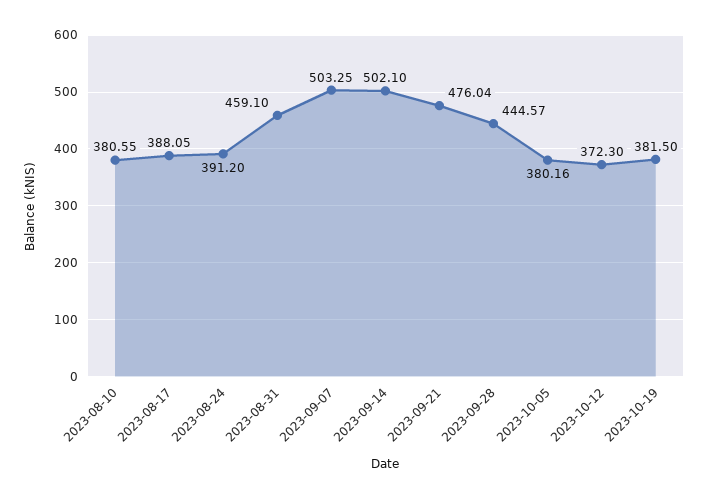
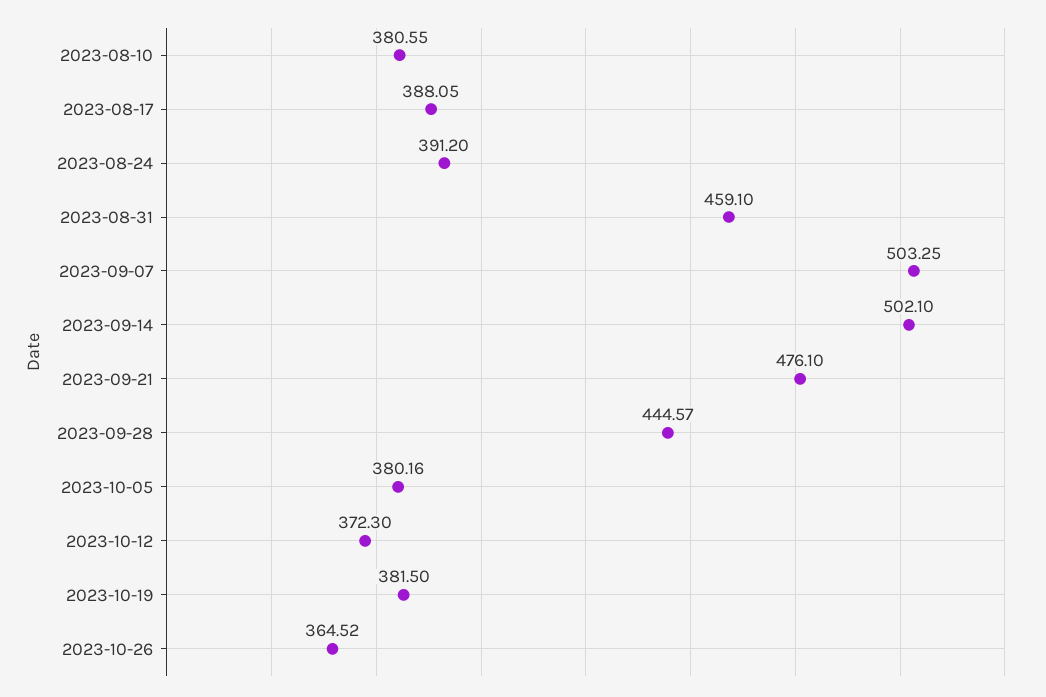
2023-09-21: 476.04 -> 476.1
2023-10-26: none -> 364.52

